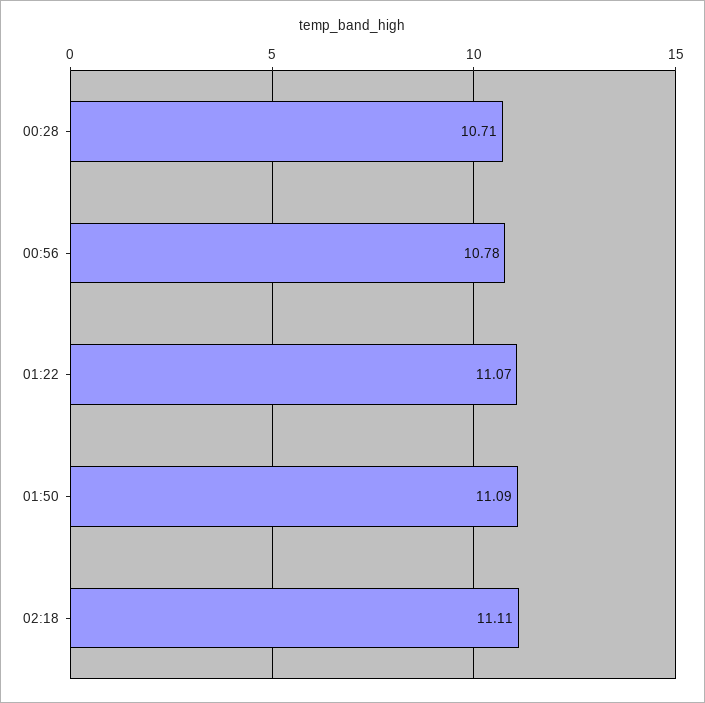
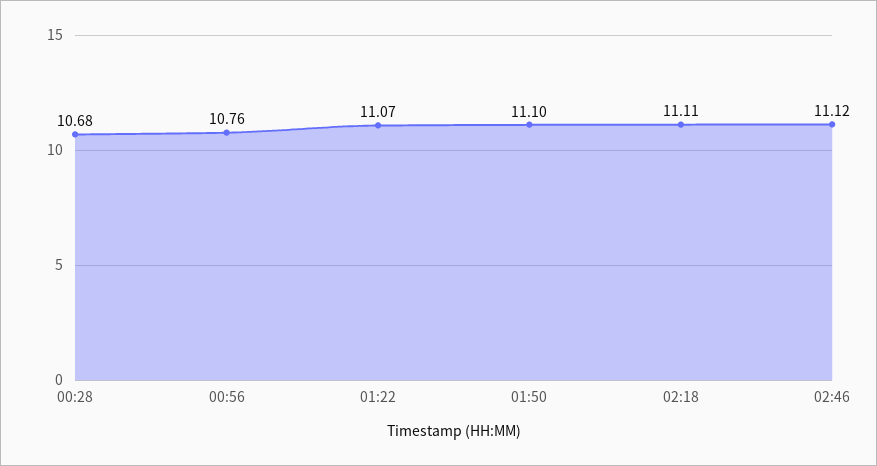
00:28: 10.71 -> 10.68
00:56: 10.78 -> 10.76
01:50: 11.09 -> 11.1
02:46: none -> 11.12

